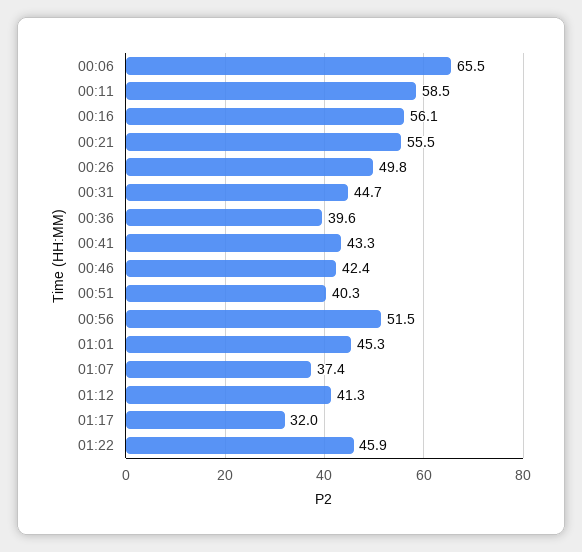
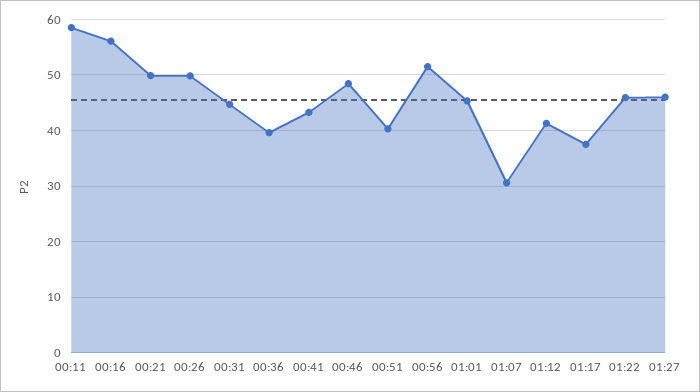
00:06: 65.5 -> none
00:21: 55.5 -> 50
00:46: 42.4 -> 48
01:07: 37.4 -> 30
01:17: 32 -> 38
01:27: none -> 46

